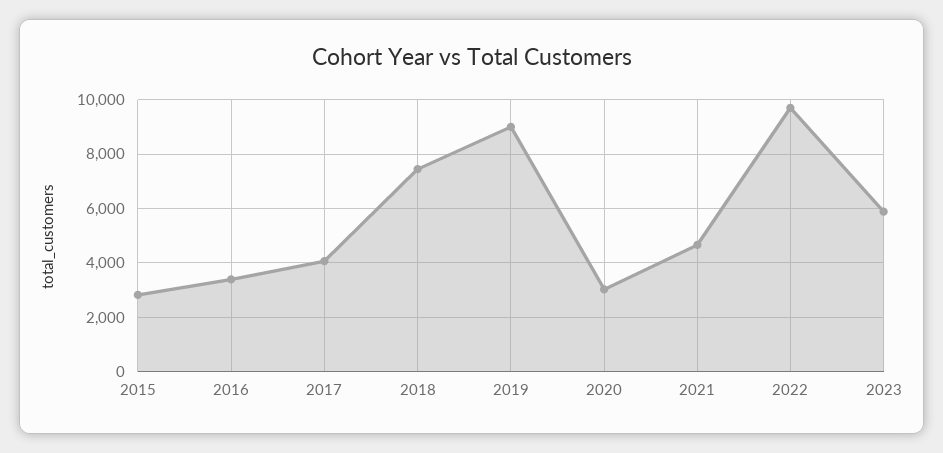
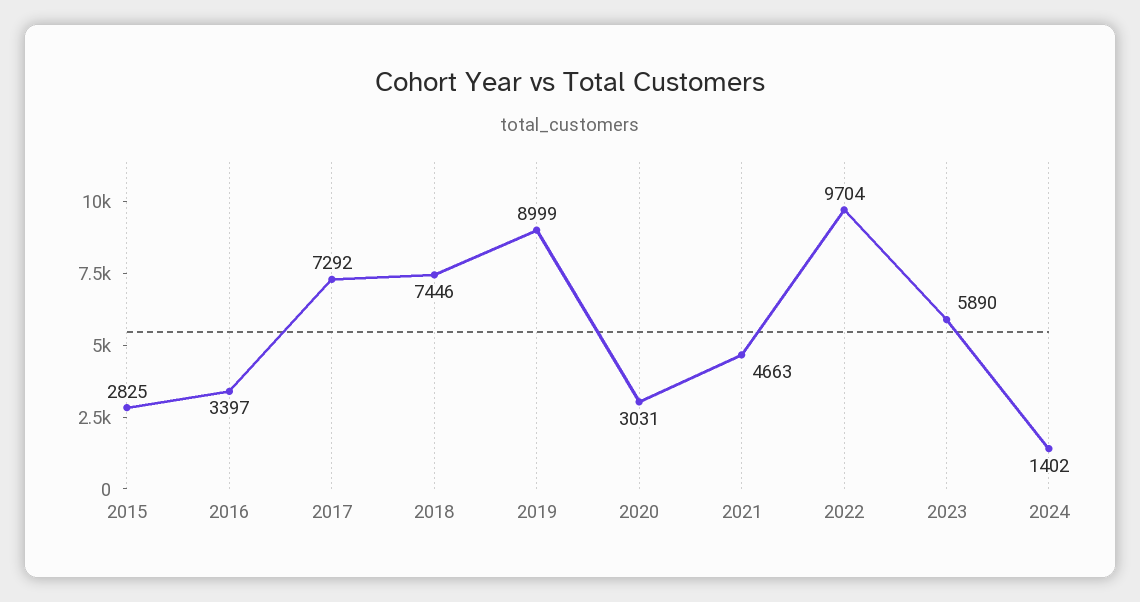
2017: 4000 -> 7292
2024: none -> 1402

